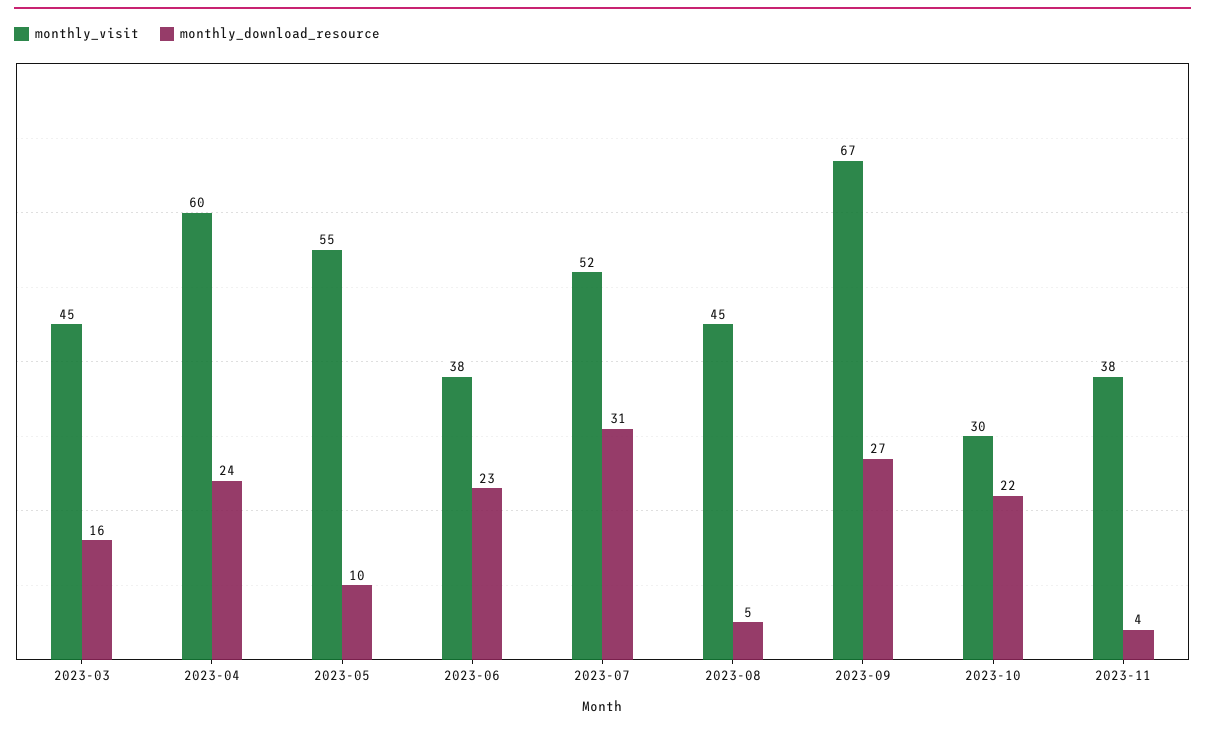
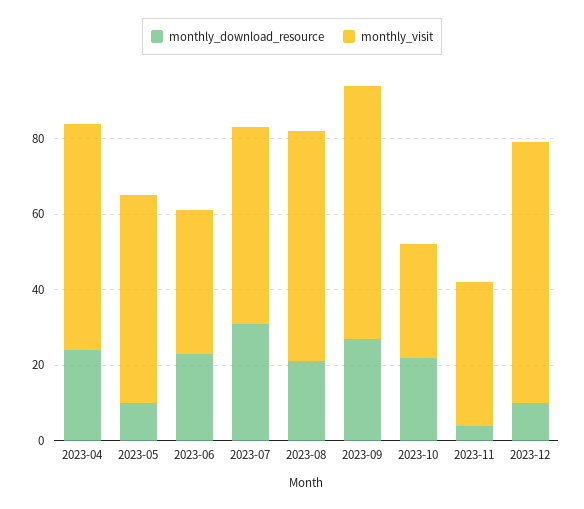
monthly_visit, 2023-03: 45 -> none
monthly_download_resource, 2023-03: 16 -> none
monthly_visit, 2023-08: 45 -> 60
monthly_download_resource, 2023-08: 5 -> 20
monthly_download_resource, 2023-12: none -> 10
monthly_visit, 2023-12: none -> 70

